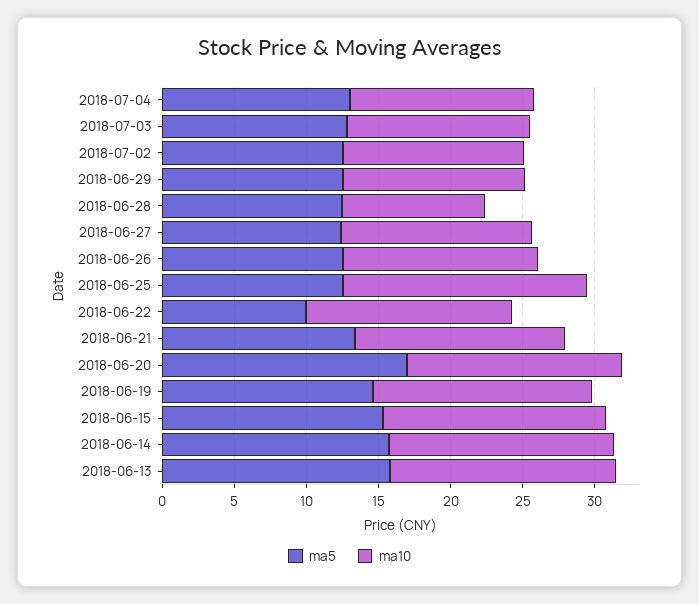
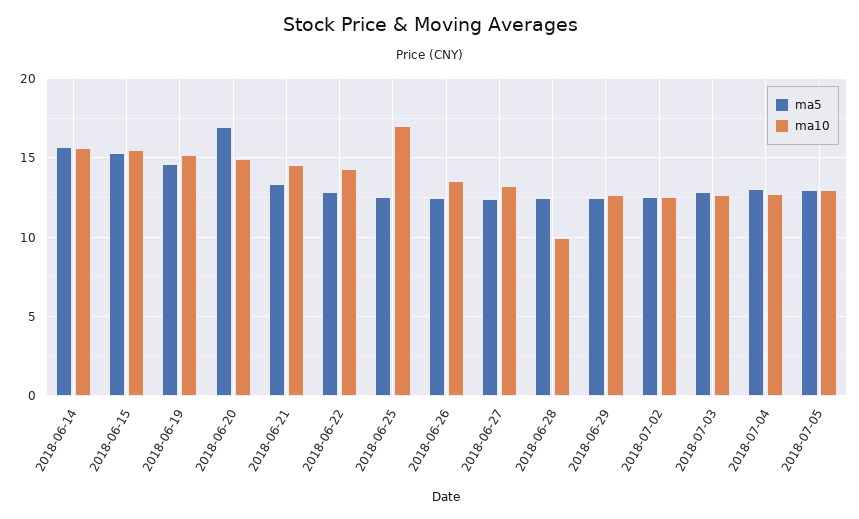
ma5, 2018-06-22: 10 -> 13
ma5, 2018-06-13: 16 -> none
ma10, 2018-06-13: 16 -> none
ma5, 2018-07-05: none -> 13
ma10, 2018-07-05: none -> 13

